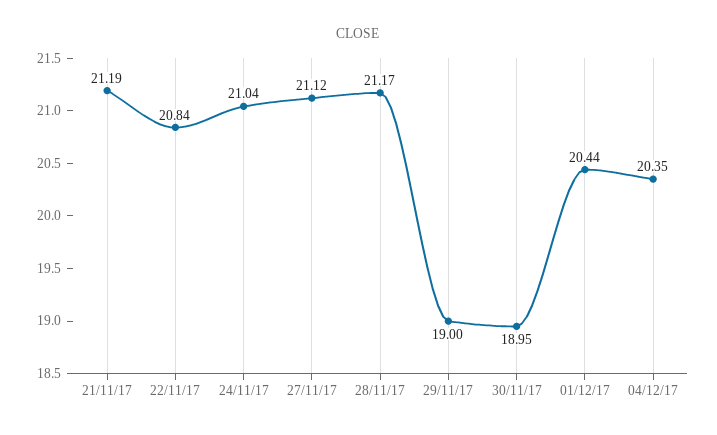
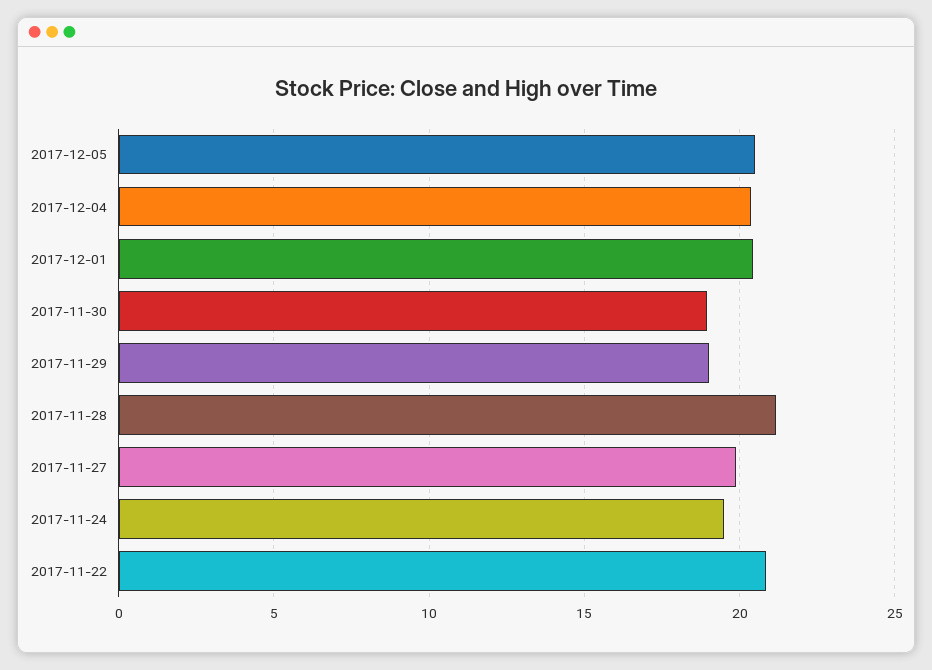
21/11/17: 21.19 -> none
24/11/17: 21.04 -> 19.5
27/11/17: 21.12 -> 20
2017-12-05: none -> 20.5

